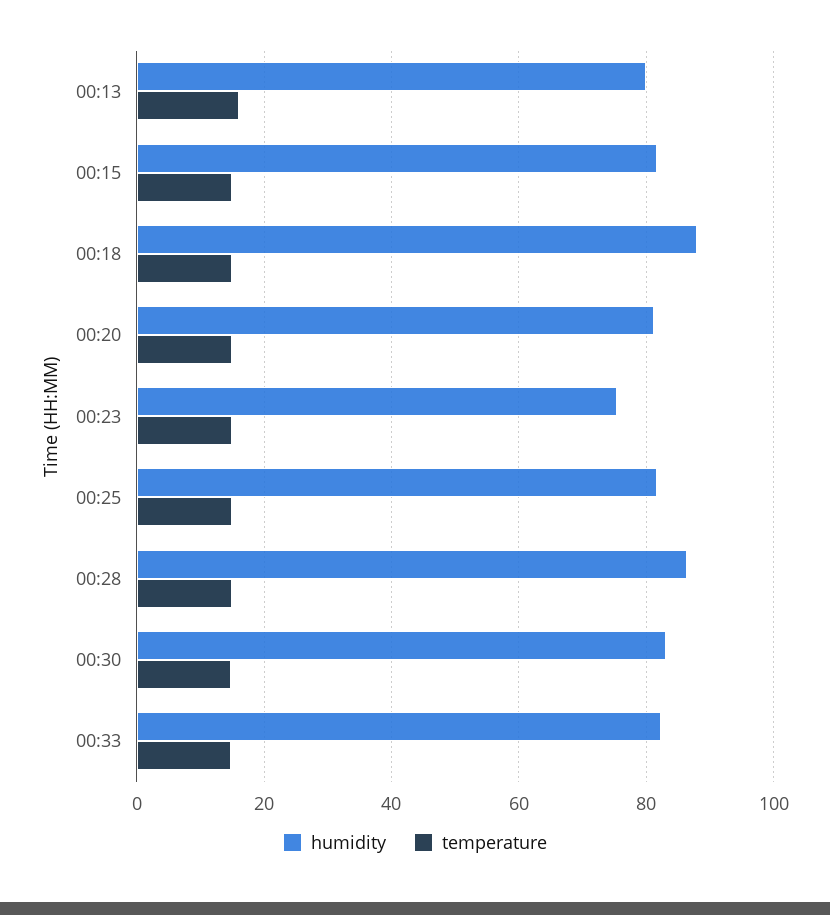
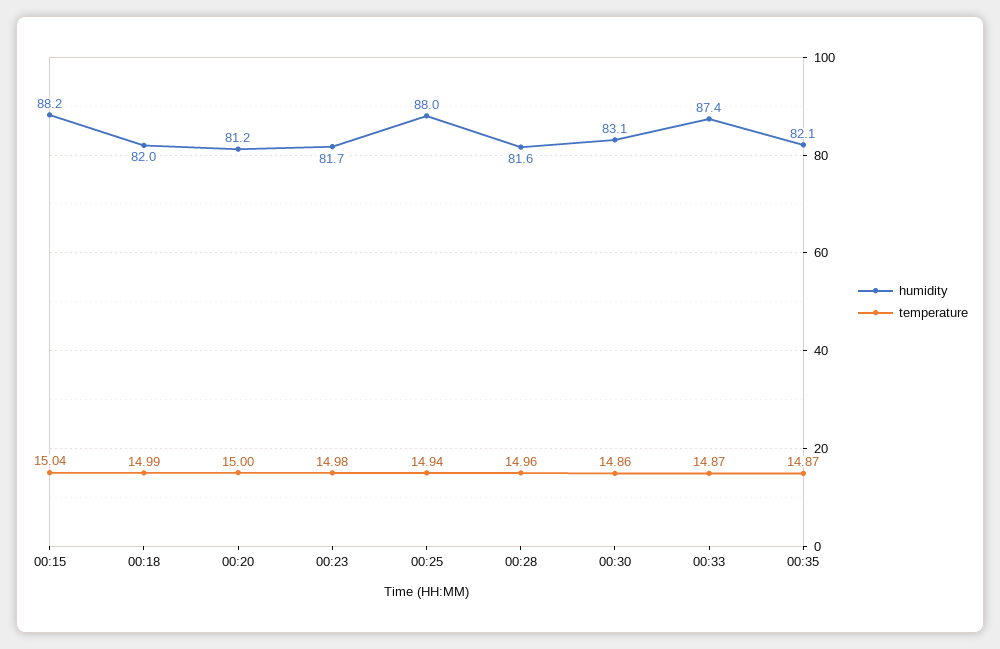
humidity, 00:13: 80 -> none
temperature, 00:13: 16 -> none
humidity, 00:15: 82 -> 88.2
humidity, 00:18: 88 -> 82
humidity, 00:23: 76 -> 81.7
humidity, 00:25: 82 -> 88
humidity, 00:28: 86 -> 81.6
humidity, 00:33: 82 -> 87.4
humidity, 00:35: none -> 82.1
temperature, 00:35: none -> 14.87

